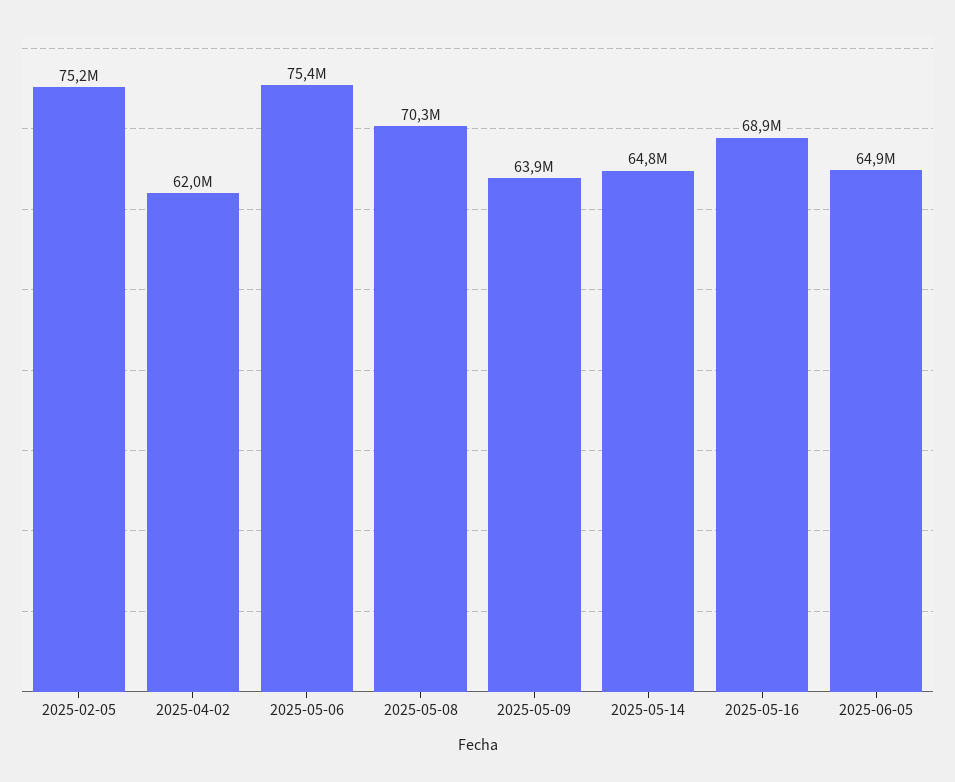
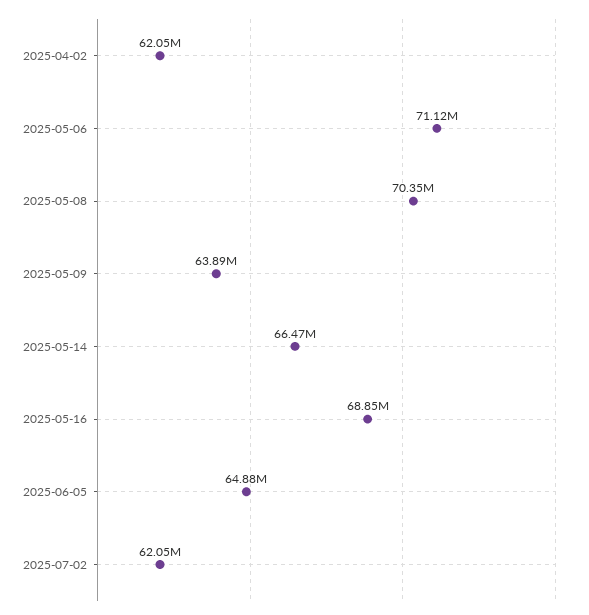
2025-02-05: 75200000 -> none
2025-05-06: 75400000 -> 71120000
2025-05-14: 64800000 -> 66470000
2025-07-02: none -> 62050000

